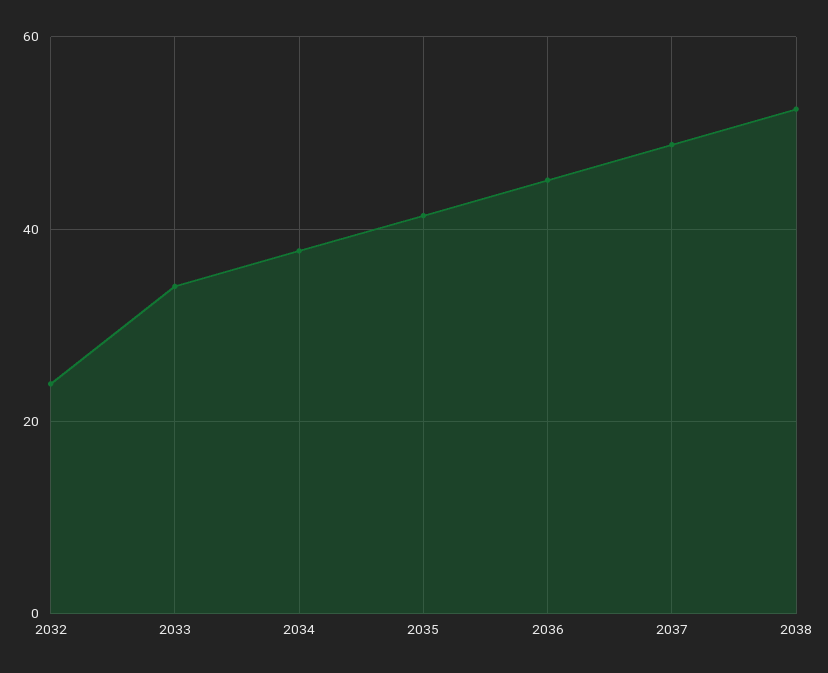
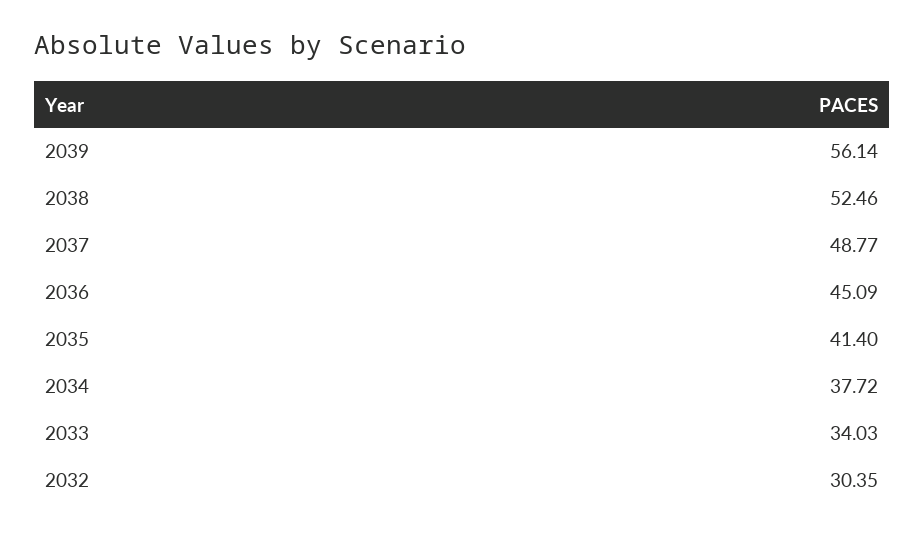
2032: 24 -> 30.35
2039: none -> 56.14

